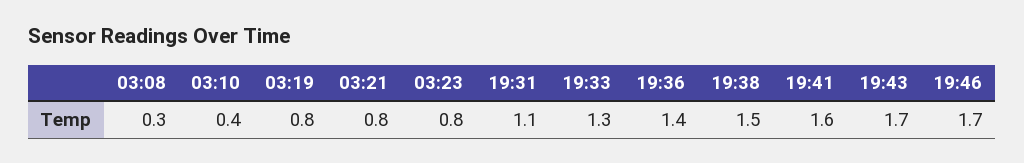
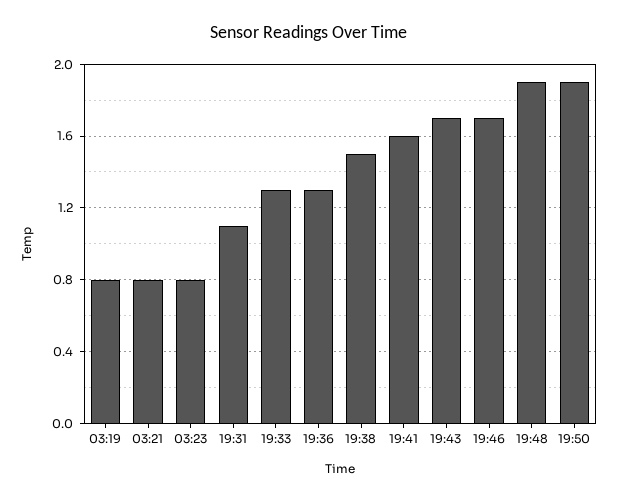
03:08: 0.3 -> none
03:10: 0.4 -> none
19:36: 1.4 -> 1.3
19:48: none -> 1.9
19:50: none -> 1.9

